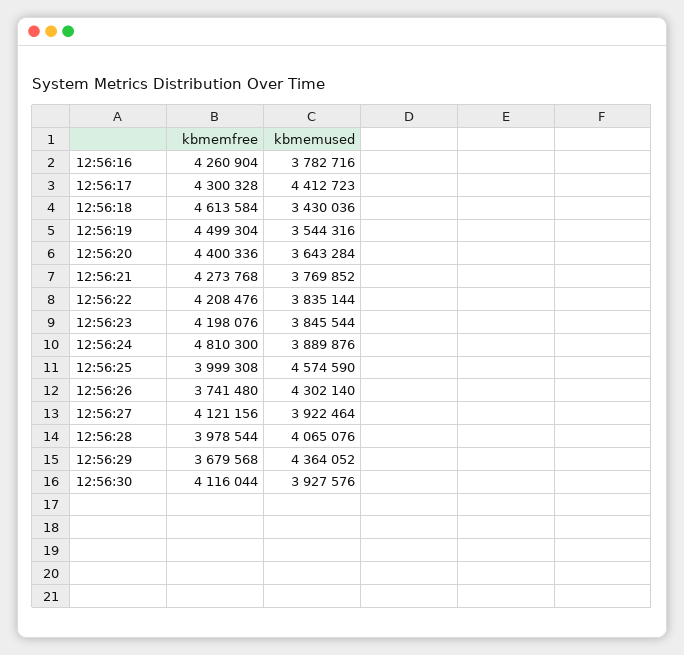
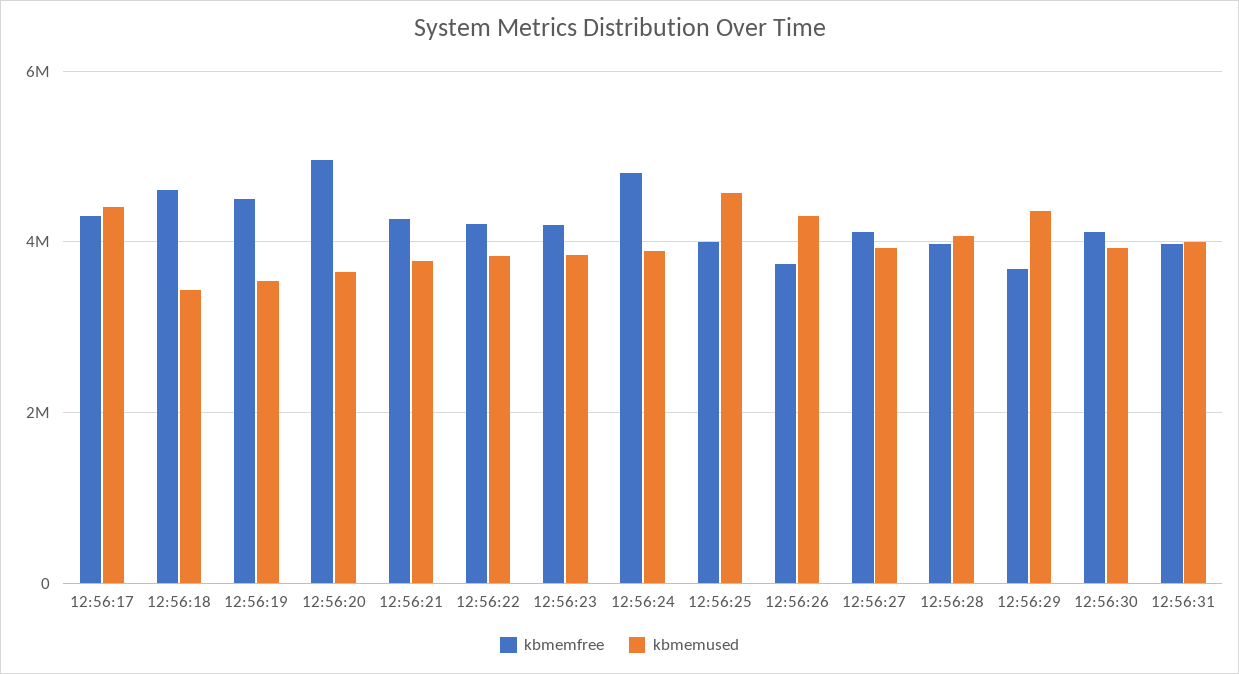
kbmemfree, 12:56:16: 4260904 -> none
kbmemused, 12:56:16: 3782716 -> none
kbmemfree, 12:56:20: 4400336 -> 5000000
kbmemfree, 12:56:31: none -> 4000000
kbmemused, 12:56:31: none -> 4000000

